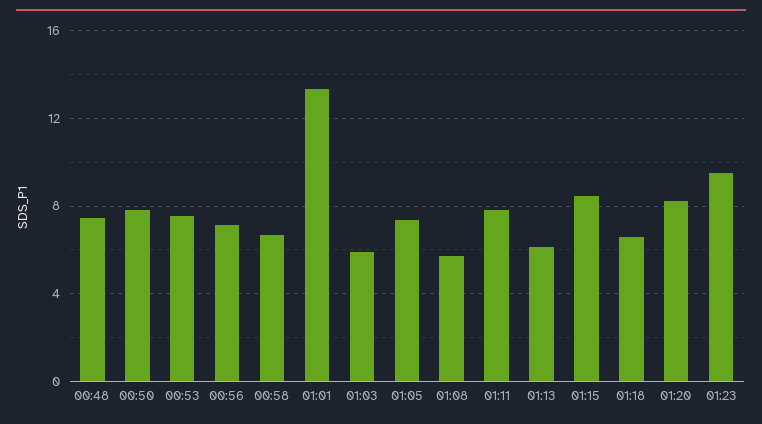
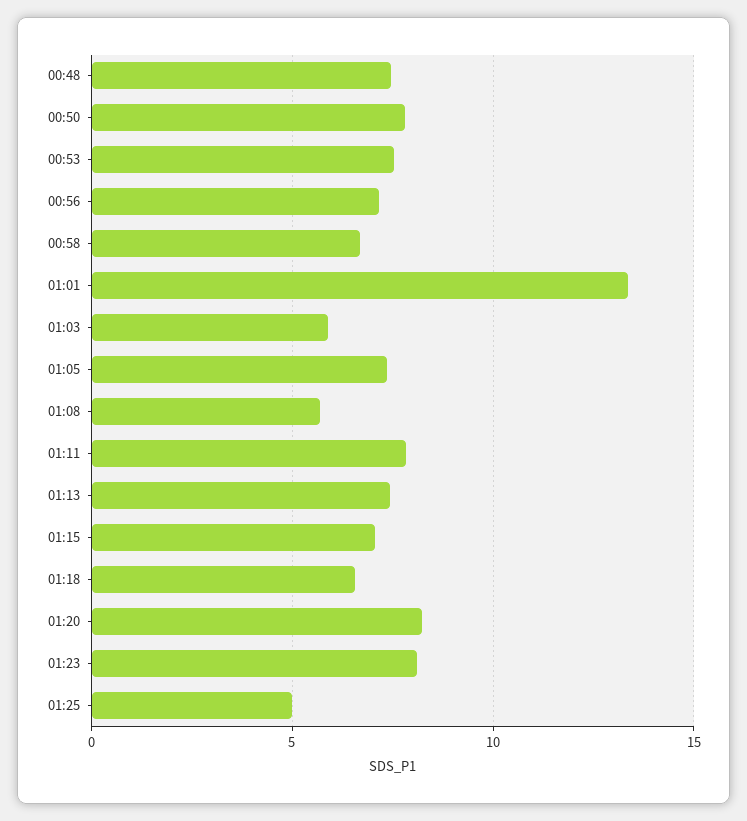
01:13: 6 -> 7.5
01:15: 8.5 -> 7
01:23: 9.5 -> 8
01:25: none -> 5

